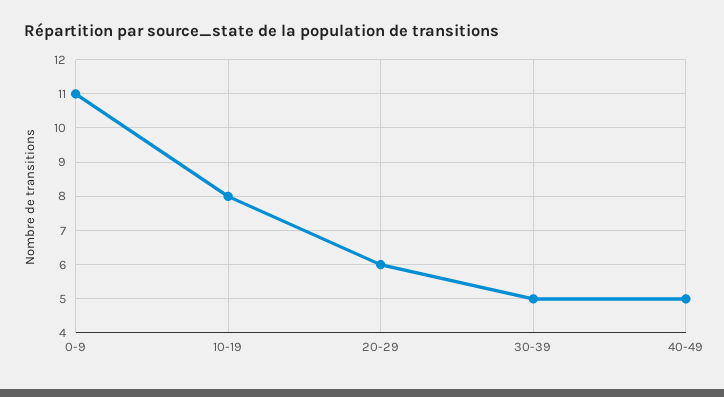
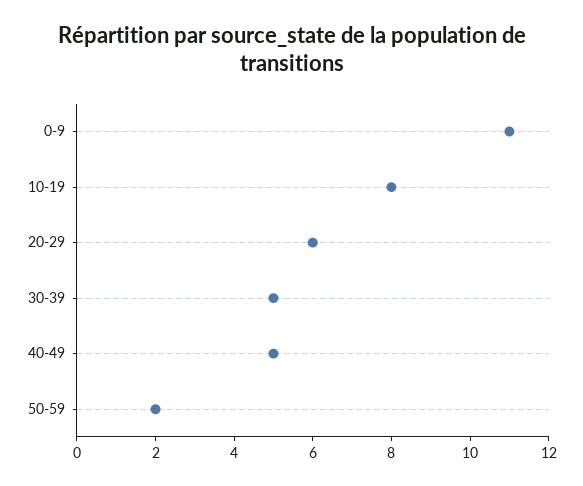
50-59: none -> 2

